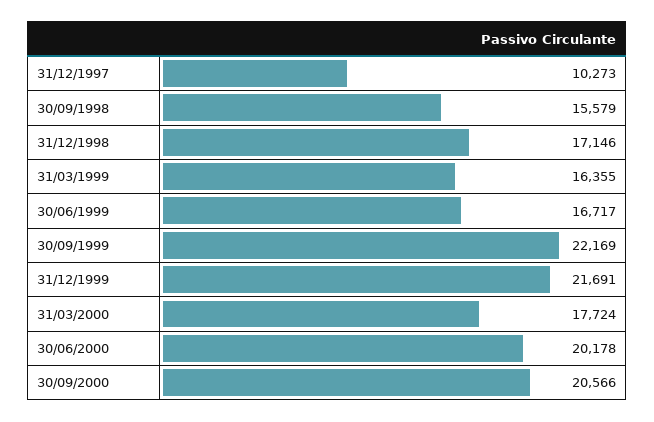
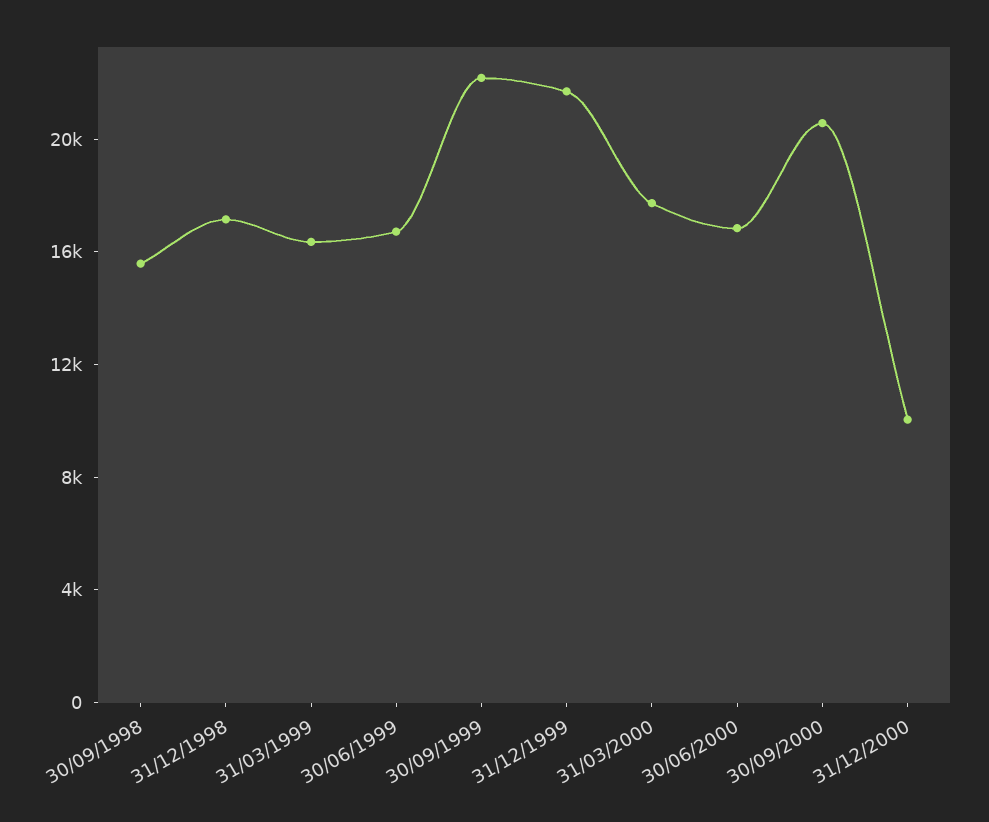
31/12/1997: 10273 -> none
30/06/2000: 20178 -> 17000
31/12/2000: none -> 10000

